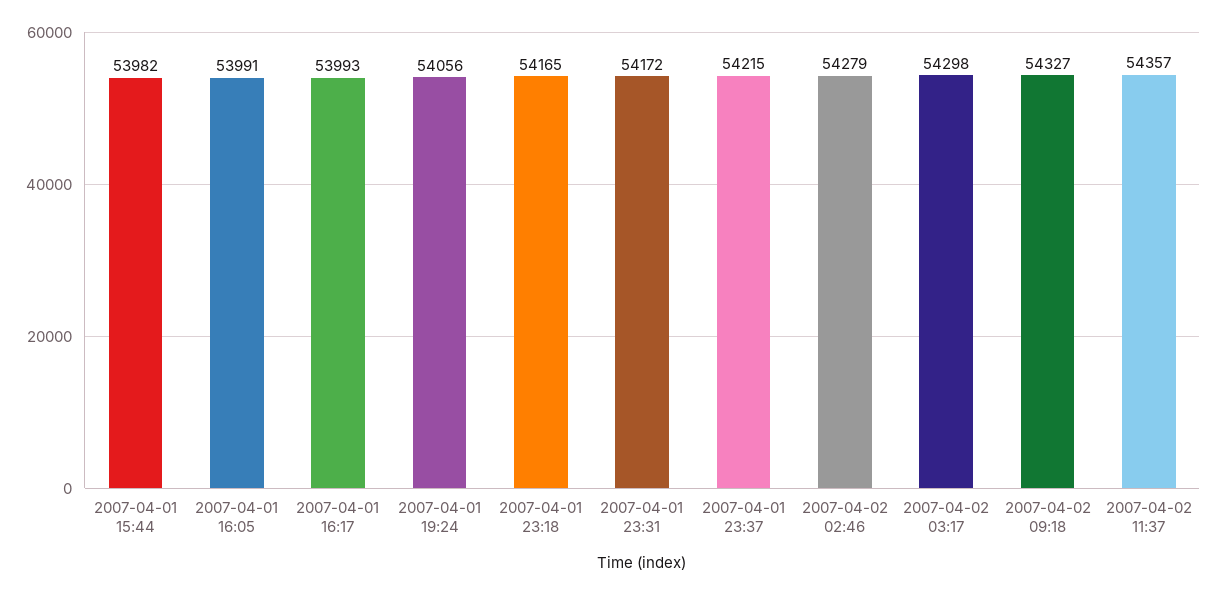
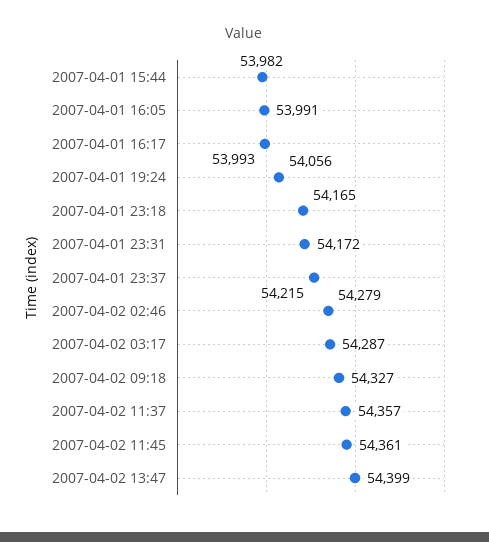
2007-04-02 03:17: 54298 -> 54287
2007-04-02 11:45: none -> 54361
2007-04-02 13:47: none -> 54399

